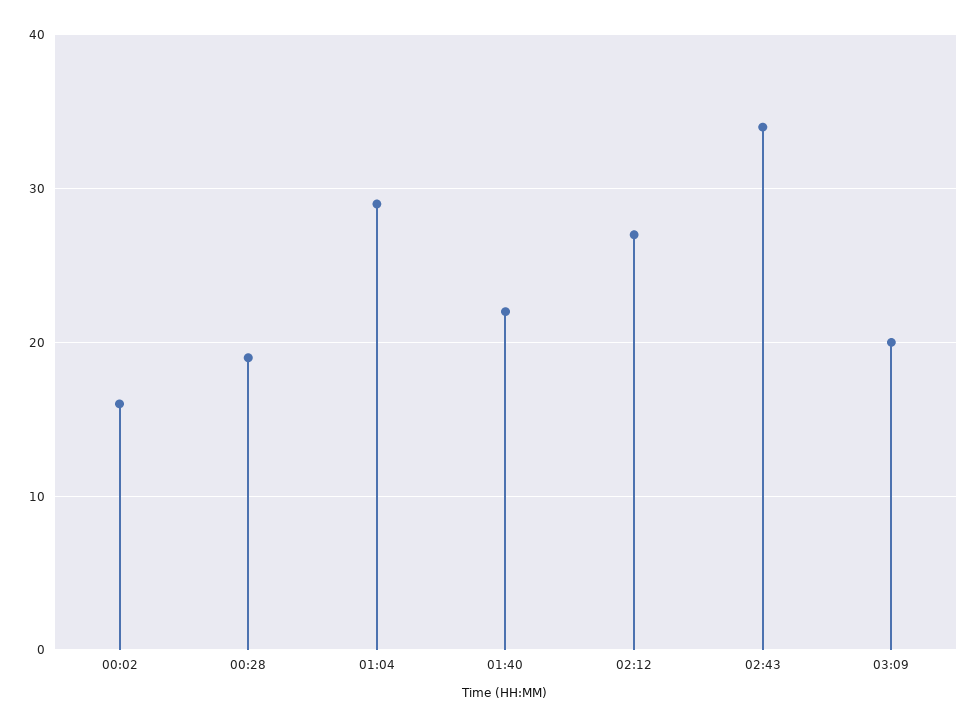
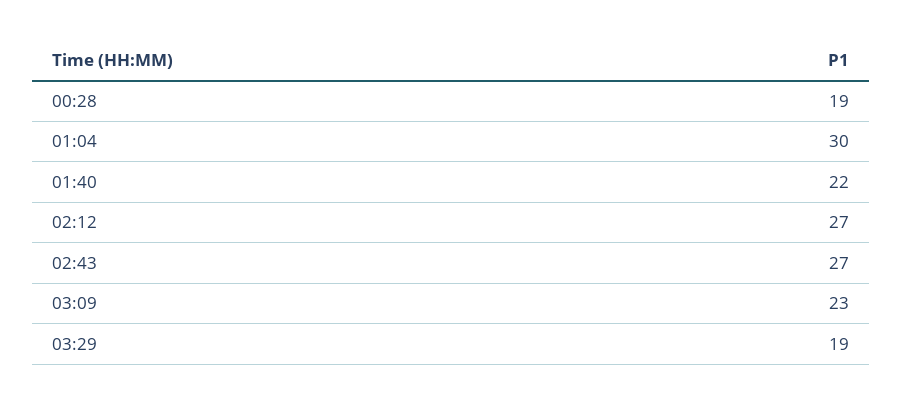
00:02: 16 -> none
01:04: 29 -> 30
02:43: 34 -> 27
03:09: 20 -> 23
03:29: none -> 19

